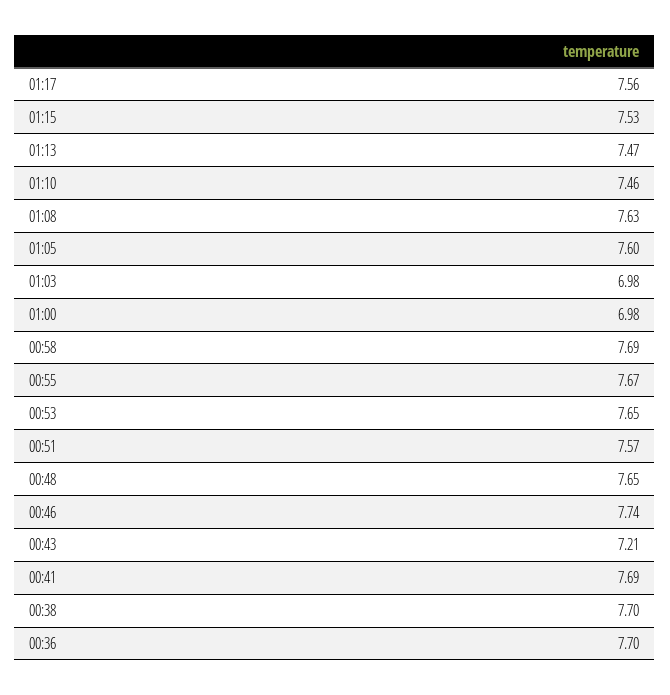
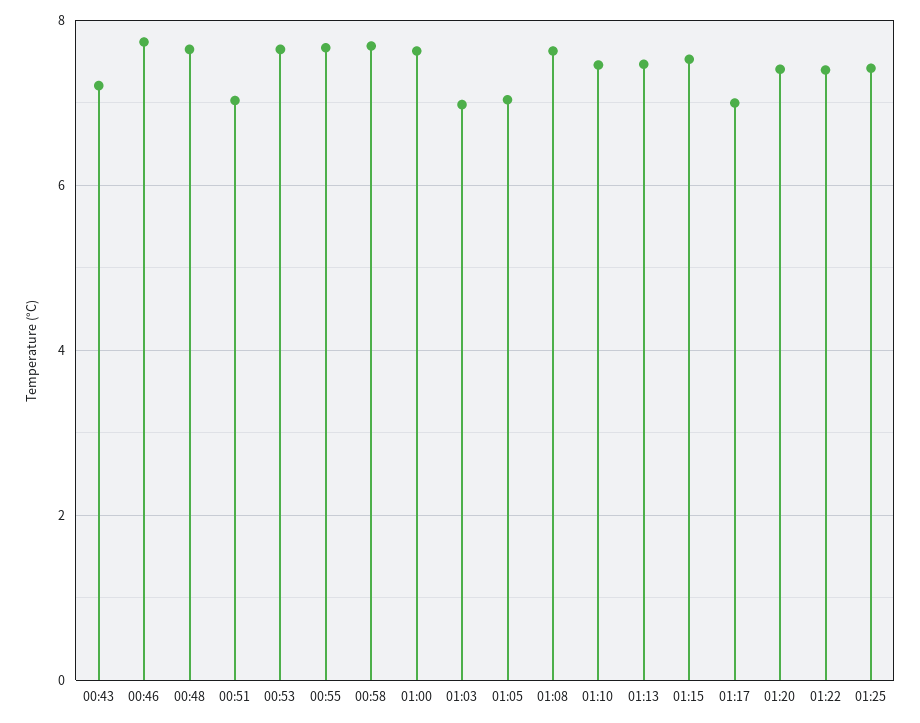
01:17: 7.56 -> 7
01:05: 7.6 -> 7
01:00: 6.98 -> 7.6
00:51: 7.57 -> 7
00:41: 7.69 -> none
00:38: 7.7 -> none
00:36: 7.7 -> none
01:20: none -> 7.4
01:22: none -> 7.4
01:25: none -> 7.4

